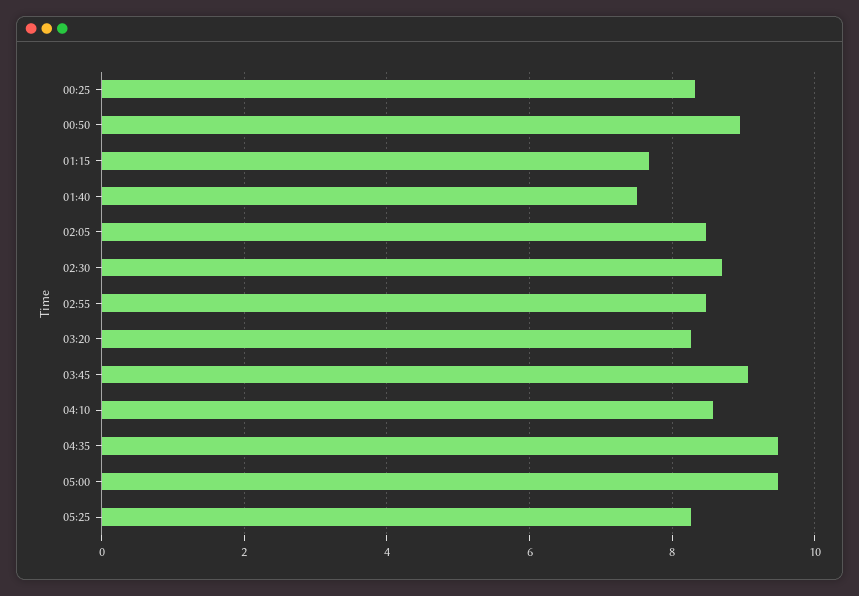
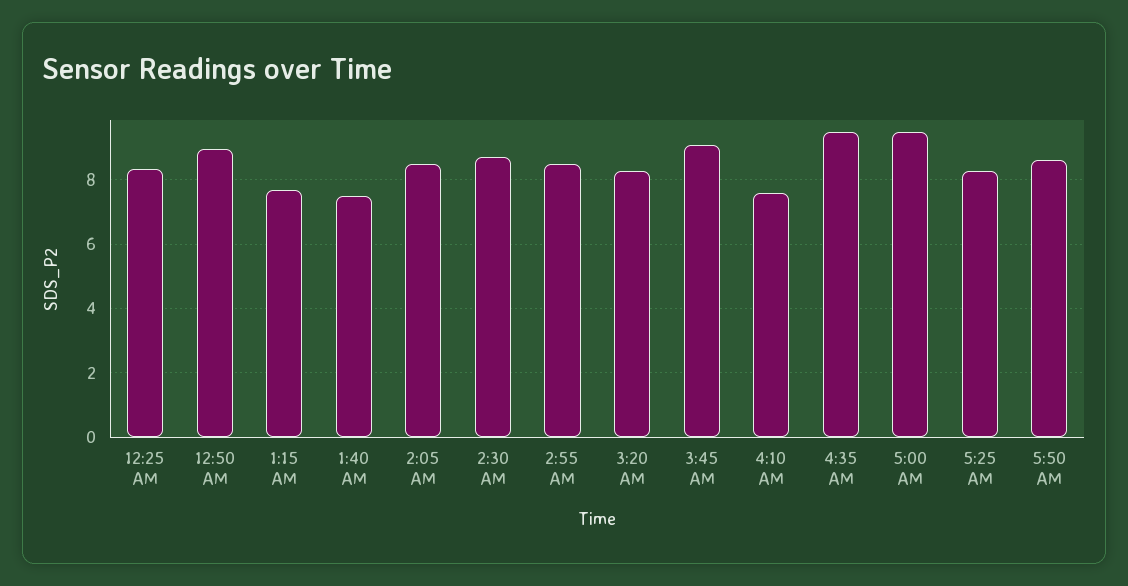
04:10: 8.6 -> 7.6
5:50 AM: none -> 8.6

